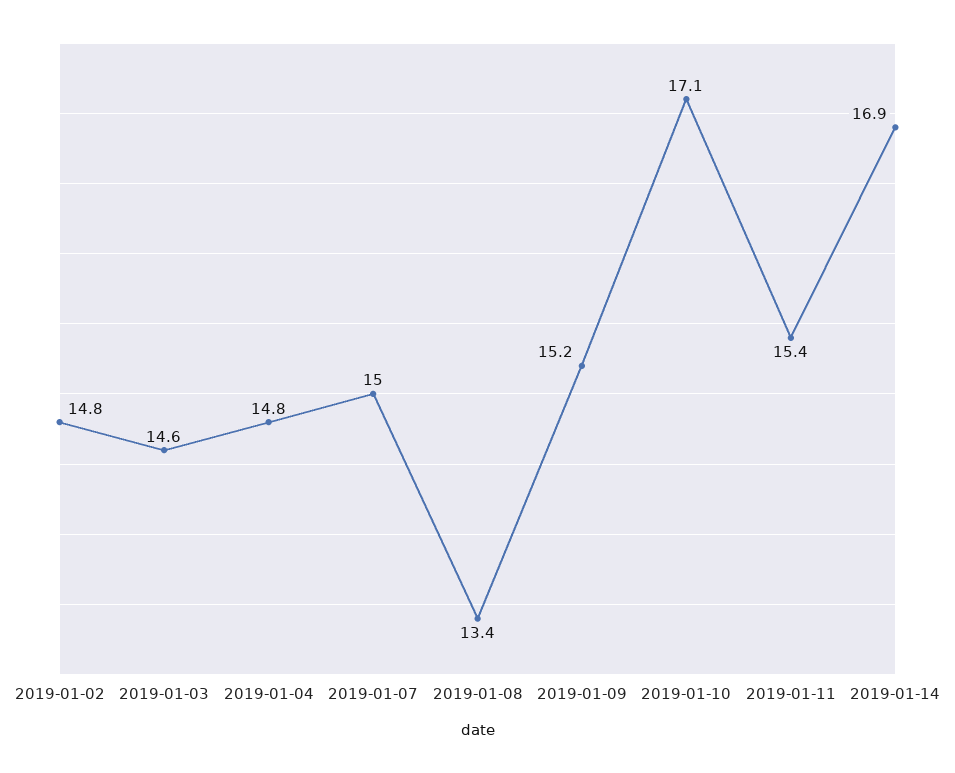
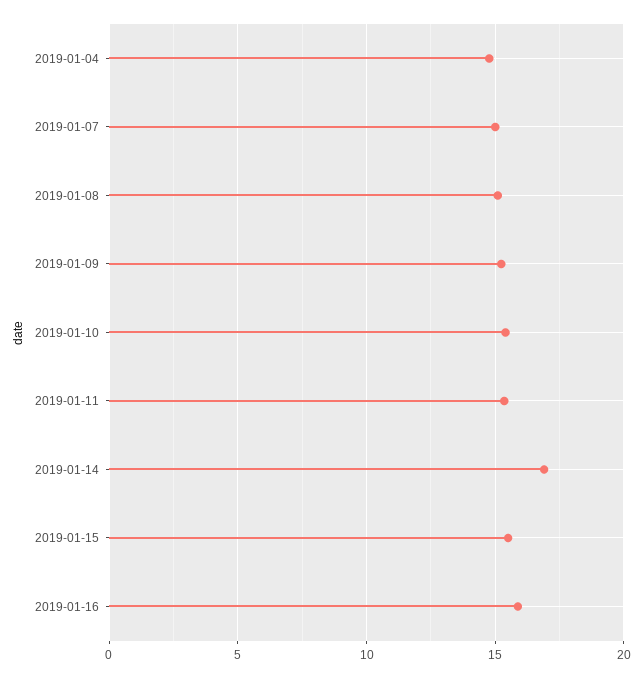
2019-01-02: 14.8 -> none
2019-01-03: 14.6 -> none
2019-01-08: 13.4 -> 15
2019-01-10: 17.1 -> 15.5
2019-01-15: none -> 15.5
2019-01-16: none -> 16

